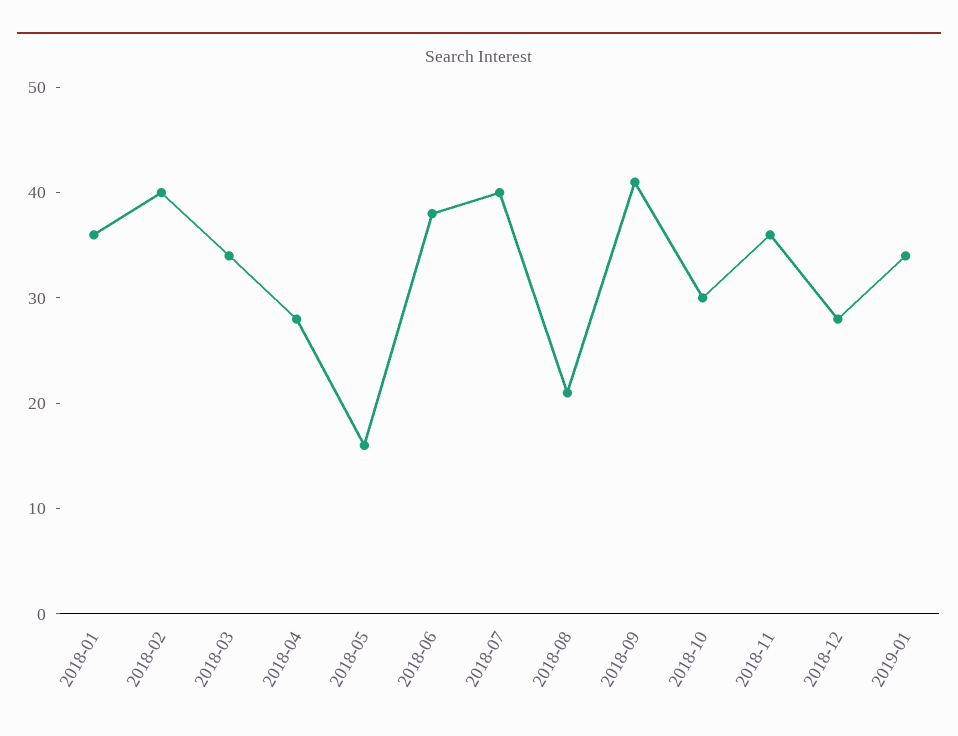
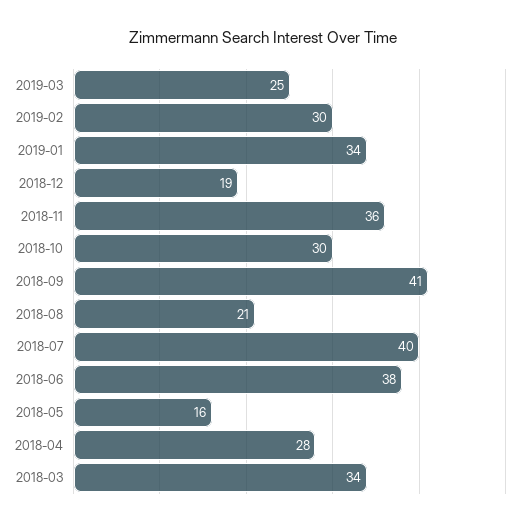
2018-01: 36 -> none
2018-02: 40 -> none
2018-12: 28 -> 19
2019-03: none -> 25
2019-02: none -> 30

